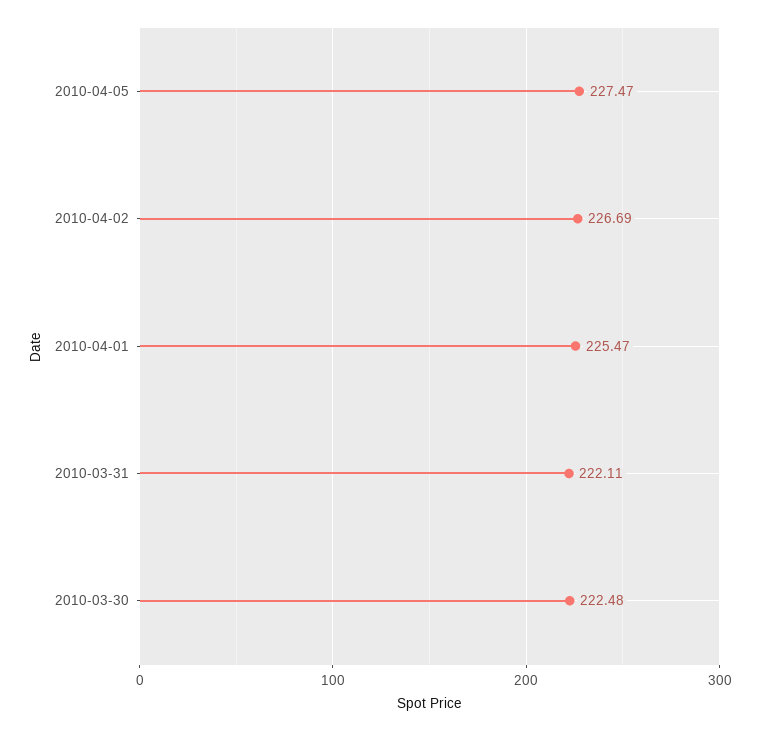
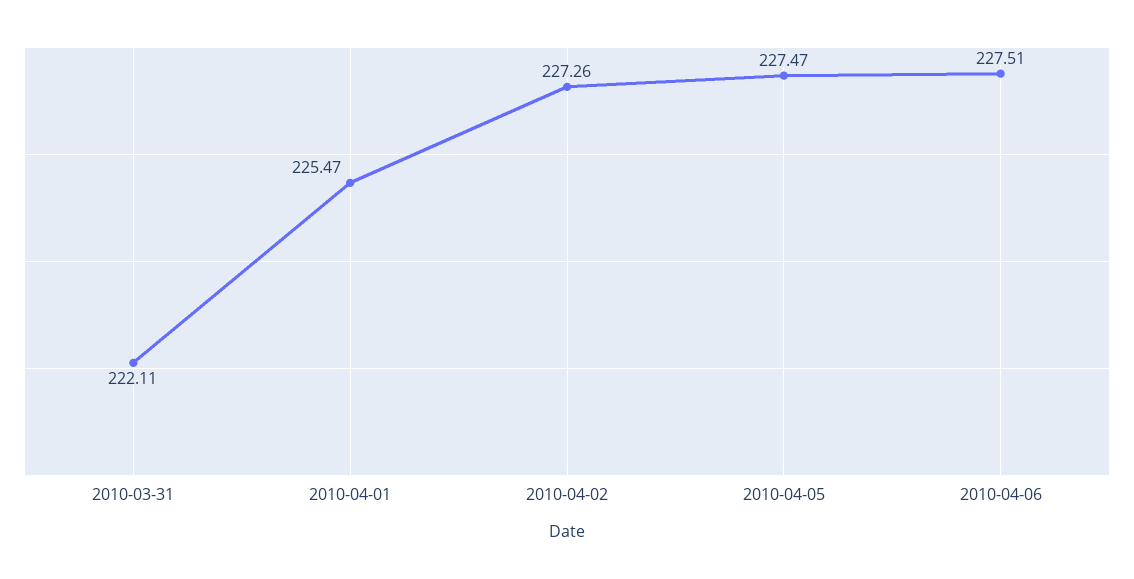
2010-04-02: 226.69 -> 227.26
2010-03-30: 222.48 -> none
2010-04-06: none -> 227.51

